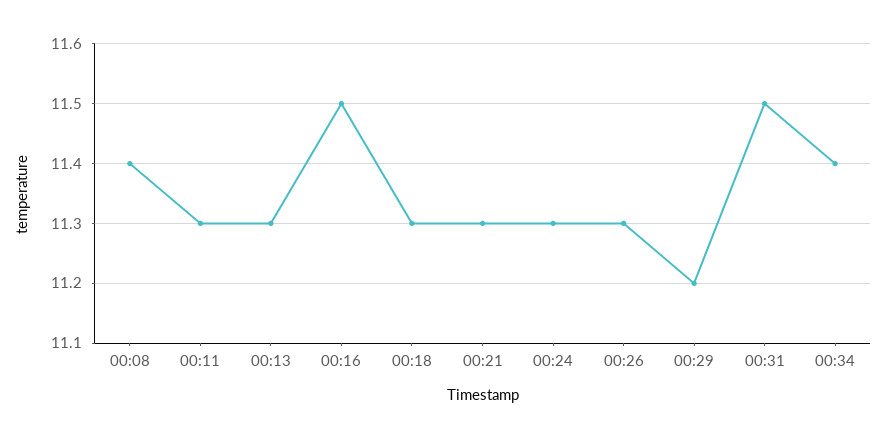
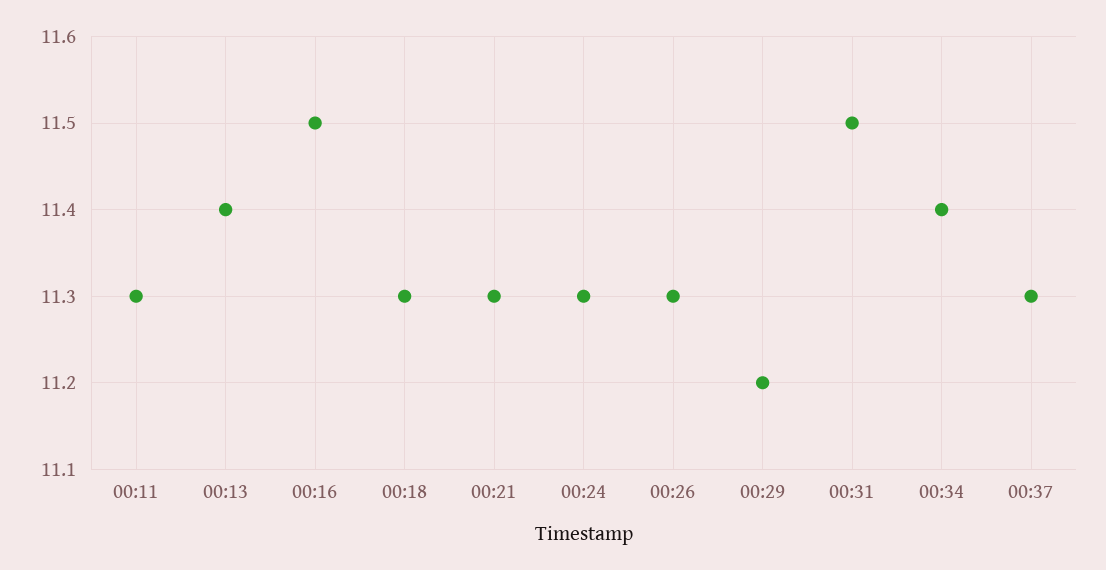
00:08: 11.4 -> none
00:13: 11.3 -> 11.4
00:37: none -> 11.3

